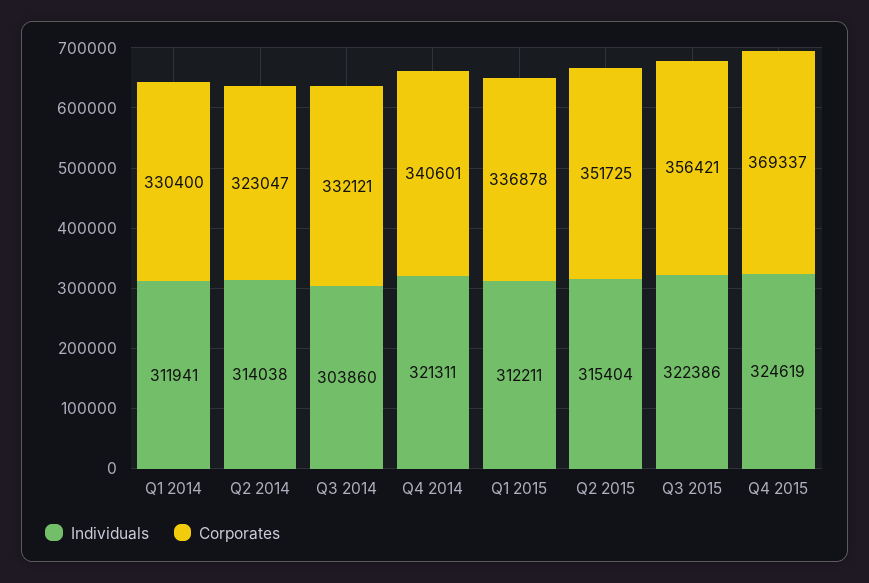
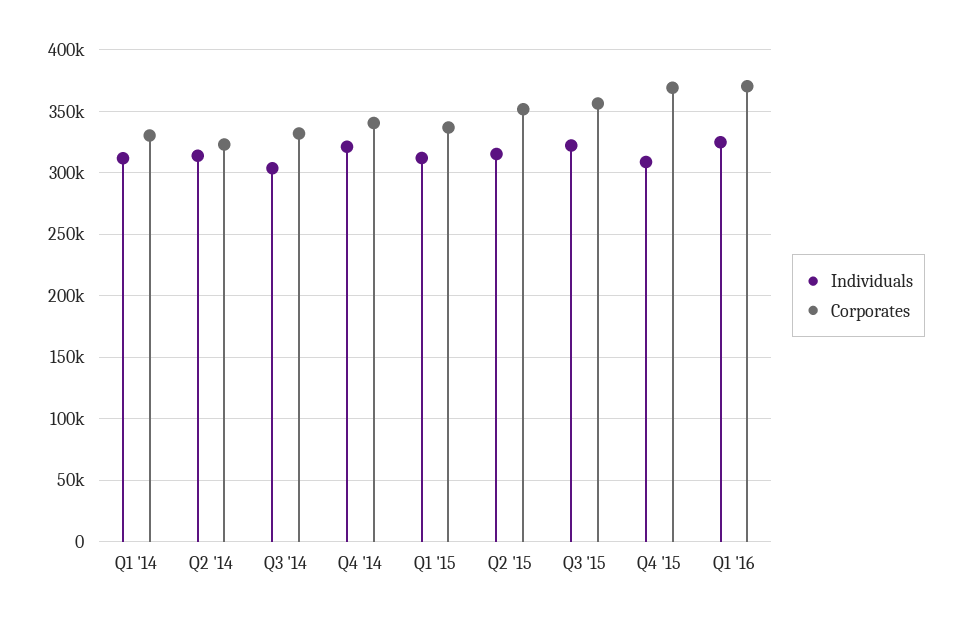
Individuals, Q4 2015: 324619 -> 310000
Individuals, Q1 '16: none -> 325000
Corporates, Q1 '16: none -> 370000

